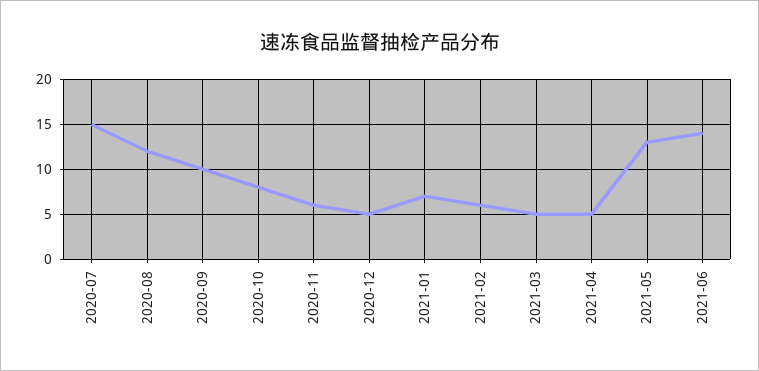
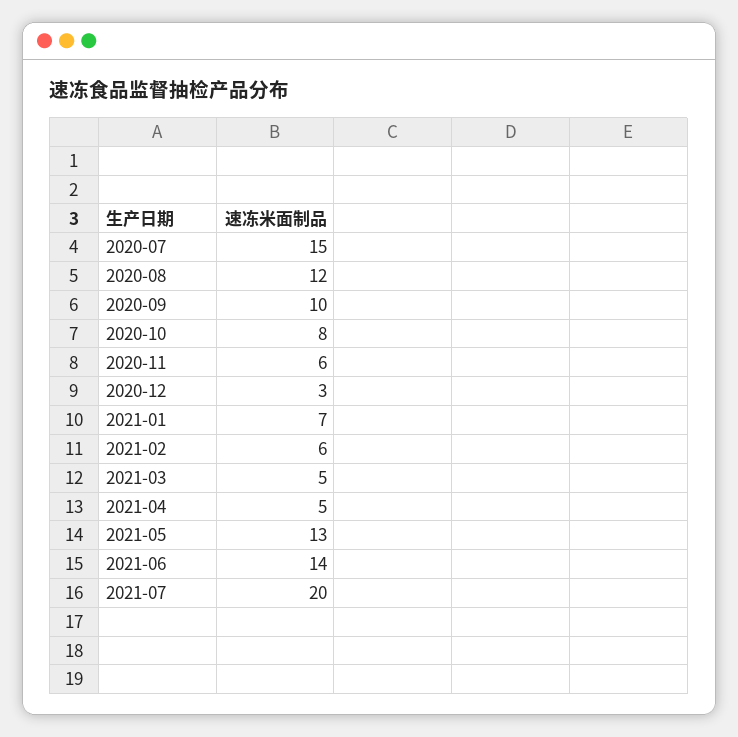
2020-12: 5 -> 3
2021-07: none -> 20

